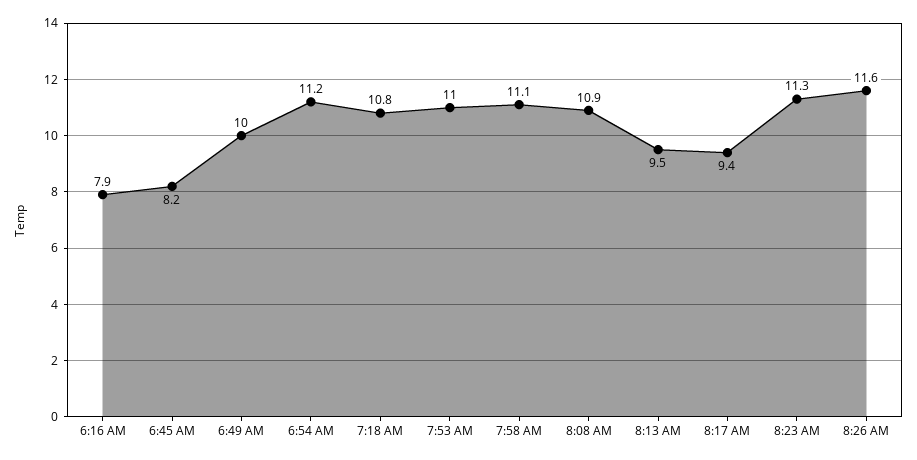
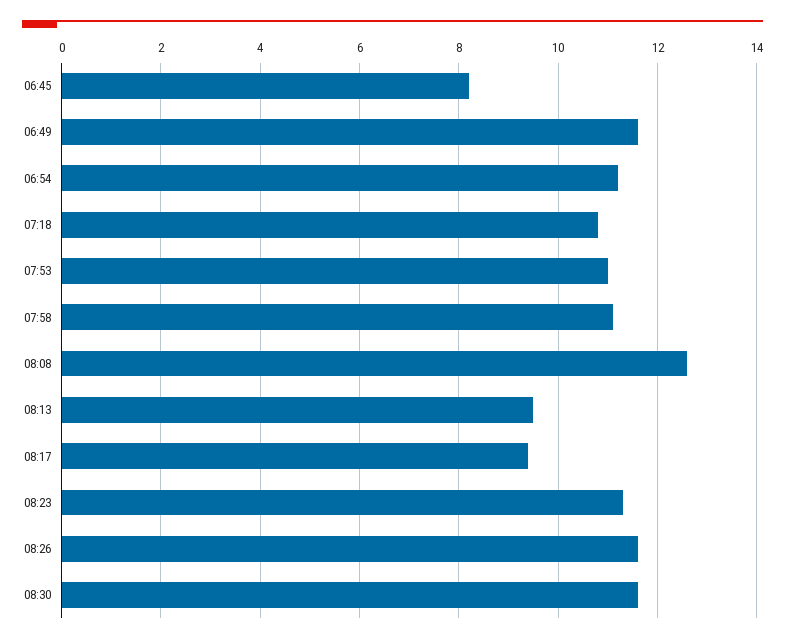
6:16 AM: 7.9 -> none
6:49 AM: 10 -> 11.5
8:08 AM: 10.9 -> 12.5
08:30: none -> 11.5

